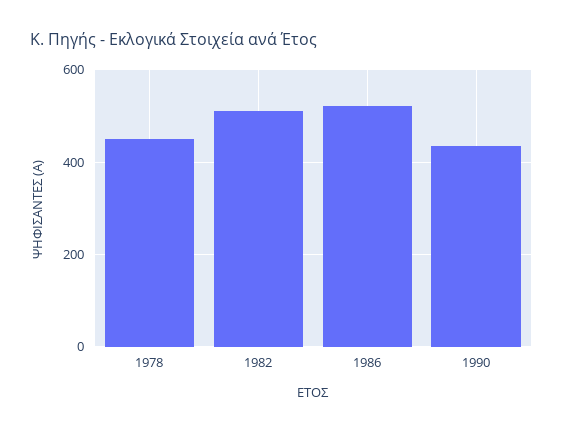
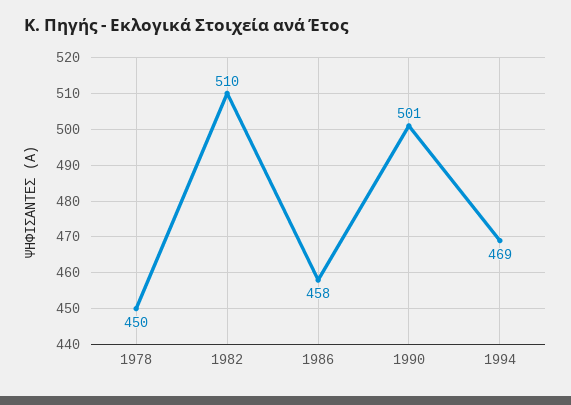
1986: 520 -> 458
1990: 440 -> 501
1994: none -> 469

